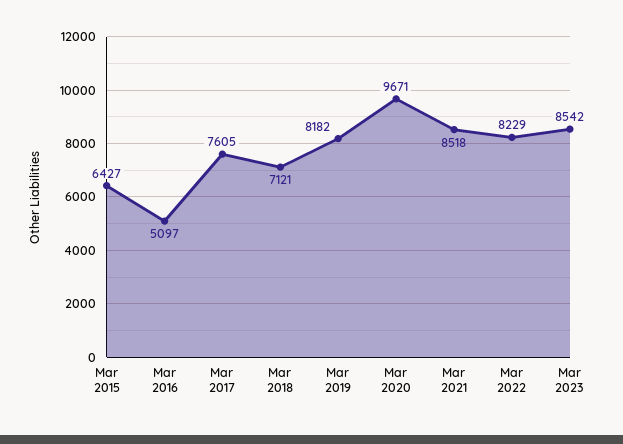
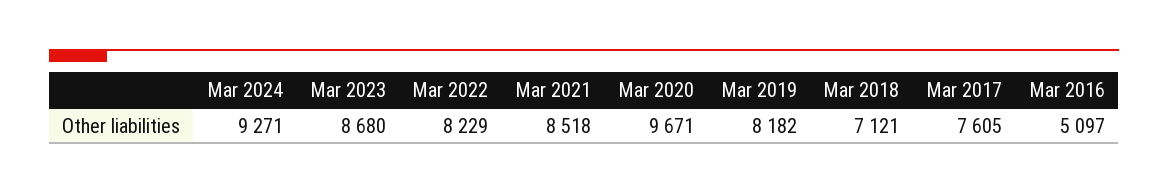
Mar 2015: 6427 -> none
Mar 2023: 8542 -> 8680
Mar 2024: none -> 9271

